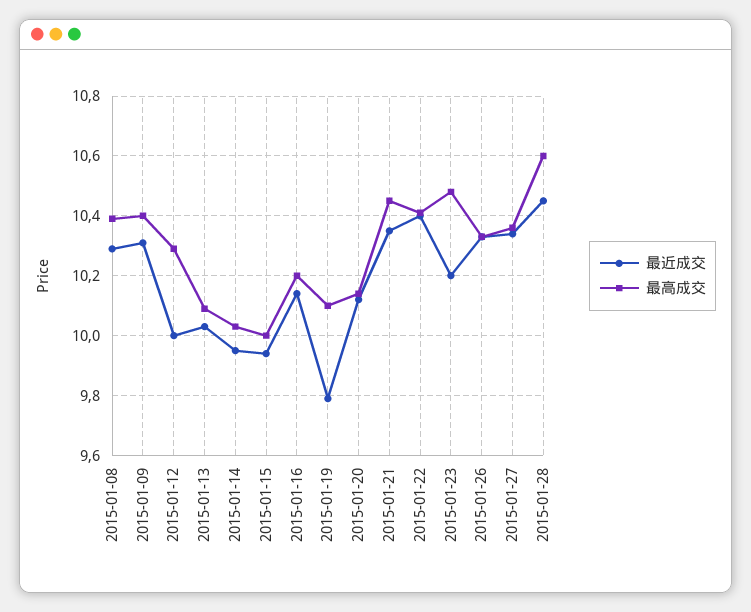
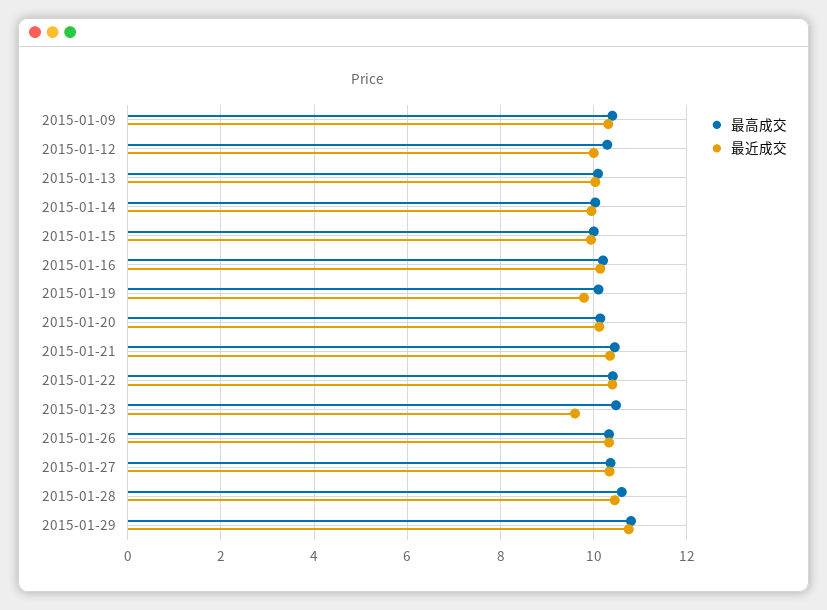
最近成交, 2015-01-08: 10.3 -> none
最高成交, 2015-01-08: 10.4 -> none
最近成交, 2015-01-23: 10.2 -> 9.6
最高成交, 2015-01-29: none -> 10.8
最近成交, 2015-01-29: none -> 10.8

